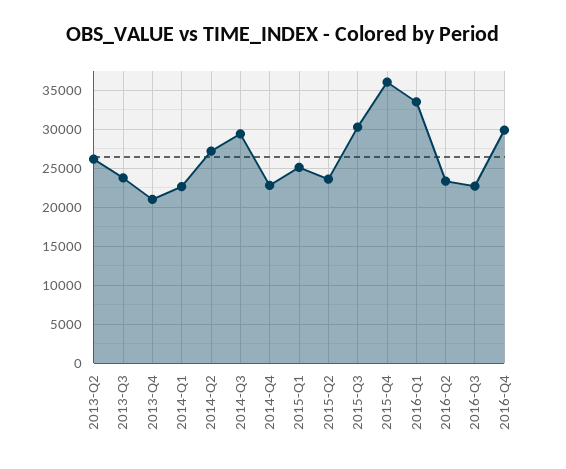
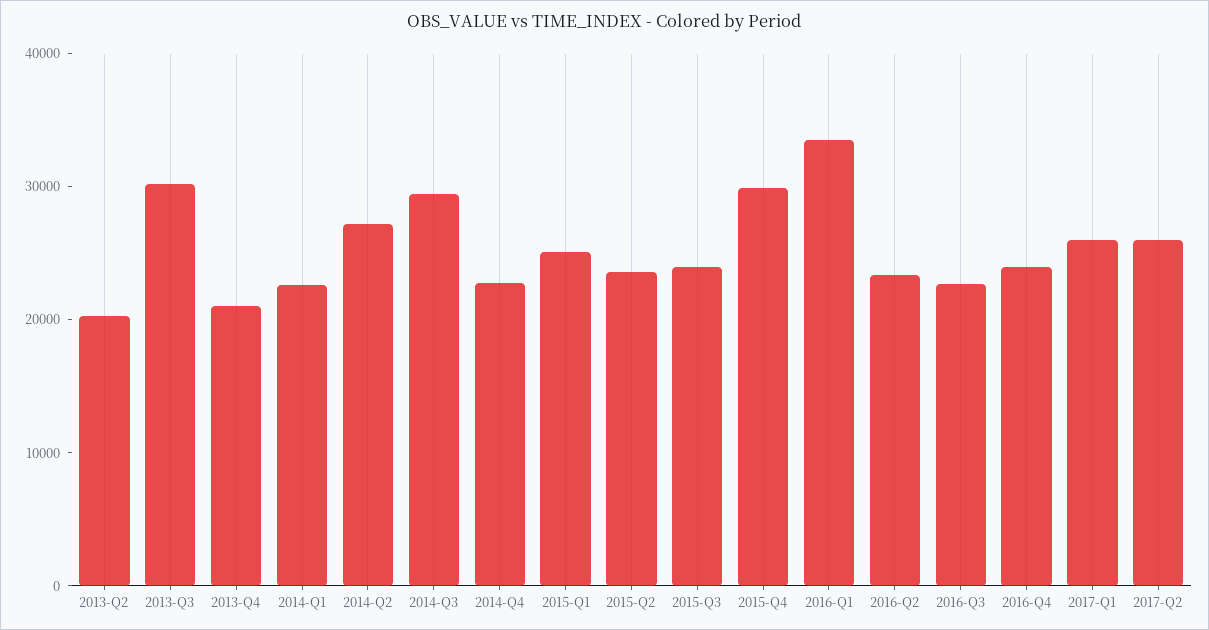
2013-Q2: 26000 -> 20000
2013-Q3: 24000 -> 30000
2015-Q3: 30000 -> 24000
2015-Q4: 36000 -> 30000
2016-Q4: 30000 -> 24000
2017-Q1: none -> 26000
2017-Q2: none -> 26000

